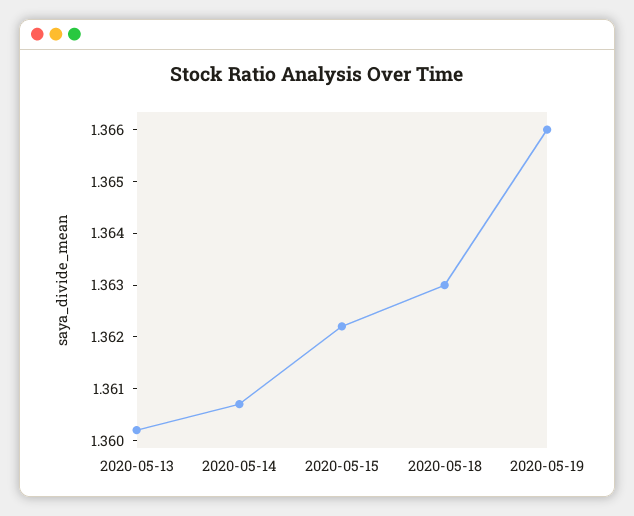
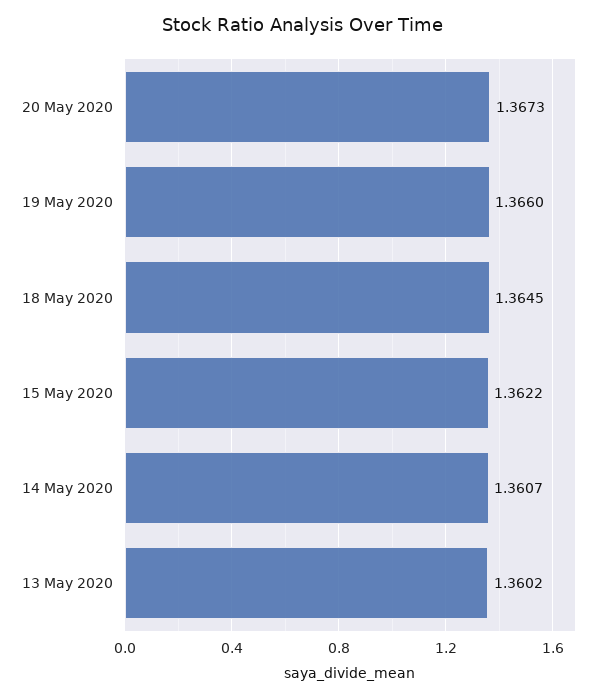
2020-05-18: 1.363 -> 1.3645
20 May 2020: none -> 1.3673

